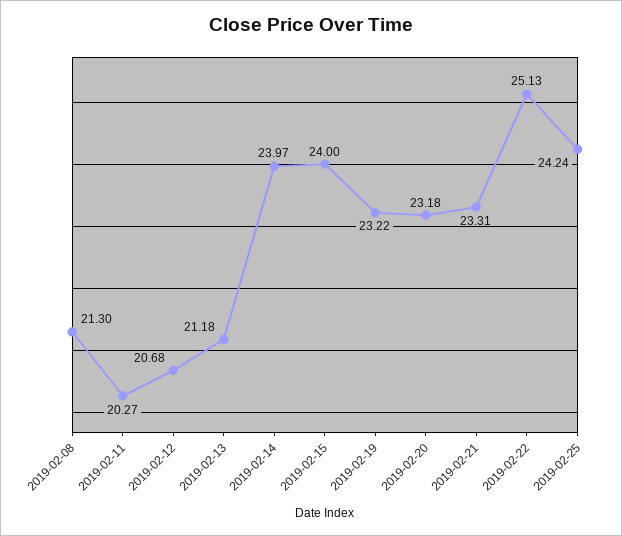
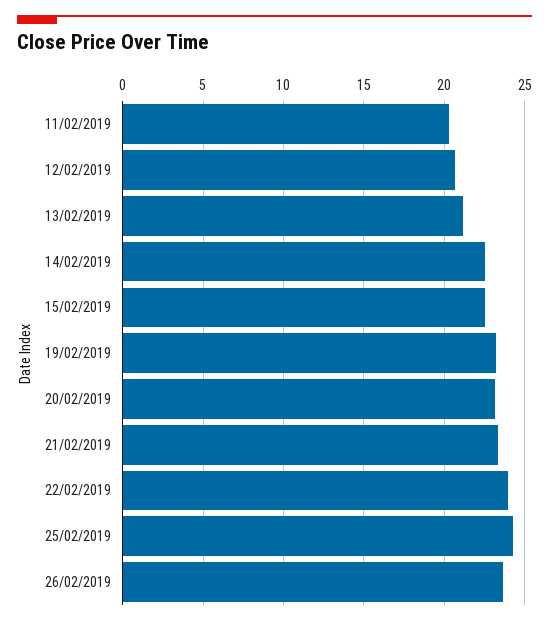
2019-02-08: 21.3 -> none
2019-02-14: 23.97 -> 22.5
2019-02-15: 24 -> 22.5
2019-02-22: 25.13 -> 24
26/02/2019: none -> 23.5

